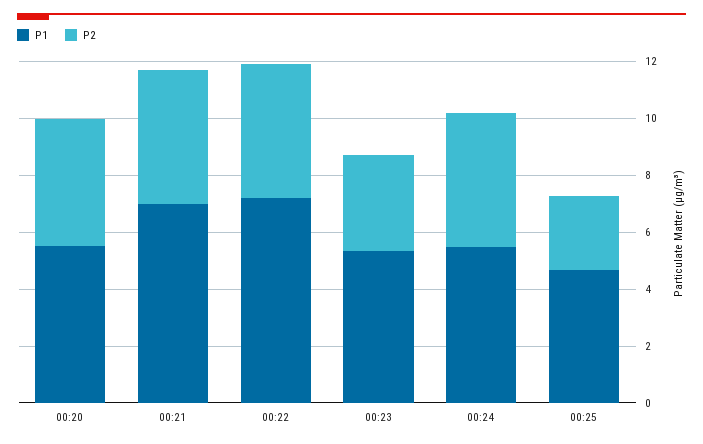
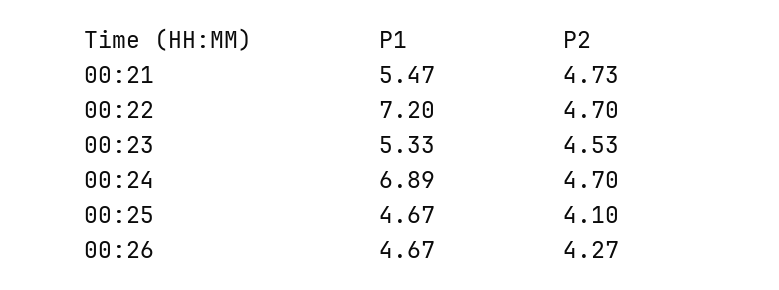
P1, 00:20: 5.5 -> none
P2, 00:20: 4.5 -> none
P1, 00:21: 7 -> 5.47
P2, 00:23: 3.5 -> 4.53
P1, 00:24: 5.5 -> 6.89
P2, 00:25: 2.5 -> 4.1
P1, 00:26: none -> 4.67
P2, 00:26: none -> 4.27

